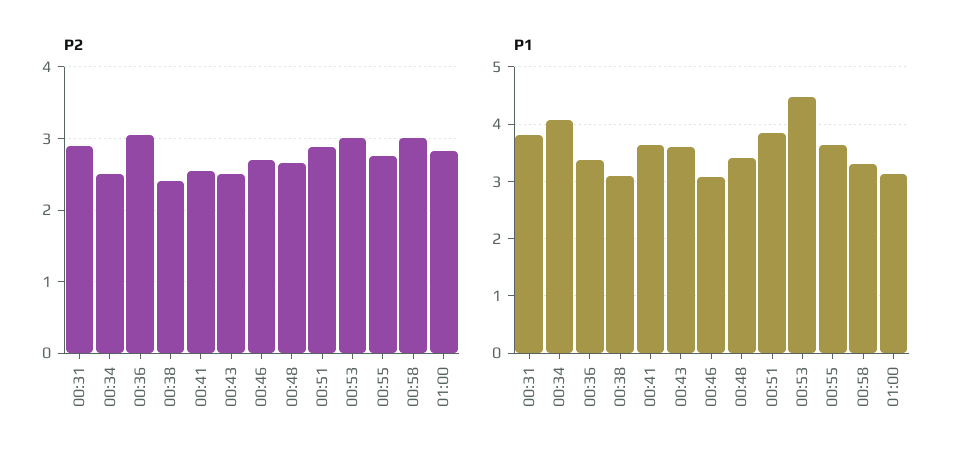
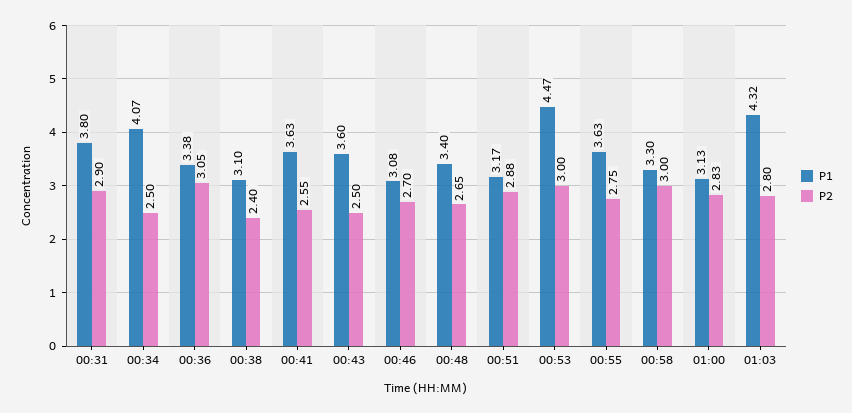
P1, 00:51: 3.8 -> 3.17
P1, 01:03: none -> 4.32
P2, 01:03: none -> 2.8

